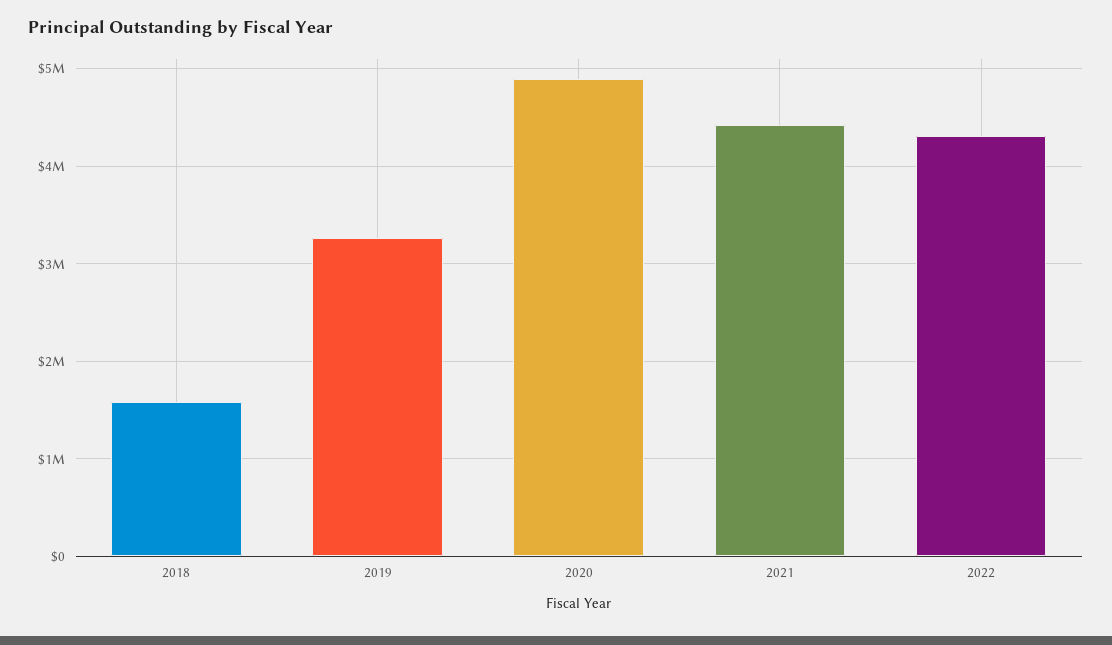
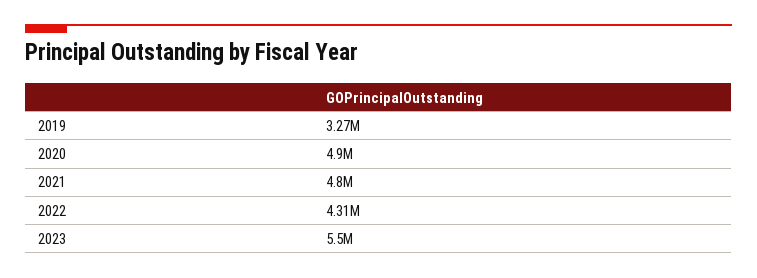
2018: 1600000 -> none
2021: 4400000 -> 4800000
2023: none -> 5500000

